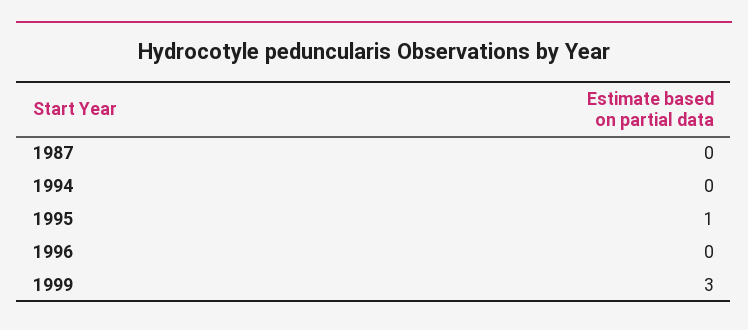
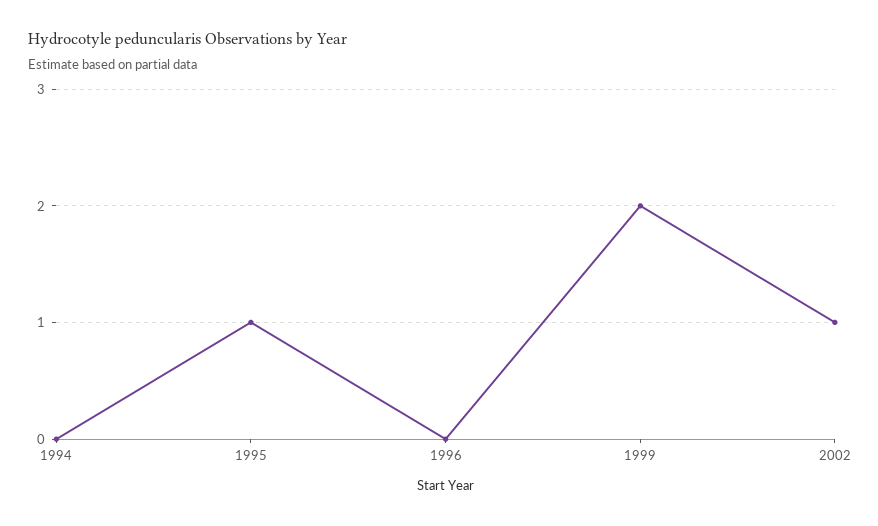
1987: 0 -> none
1999: 3 -> 2
2002: none -> 1

